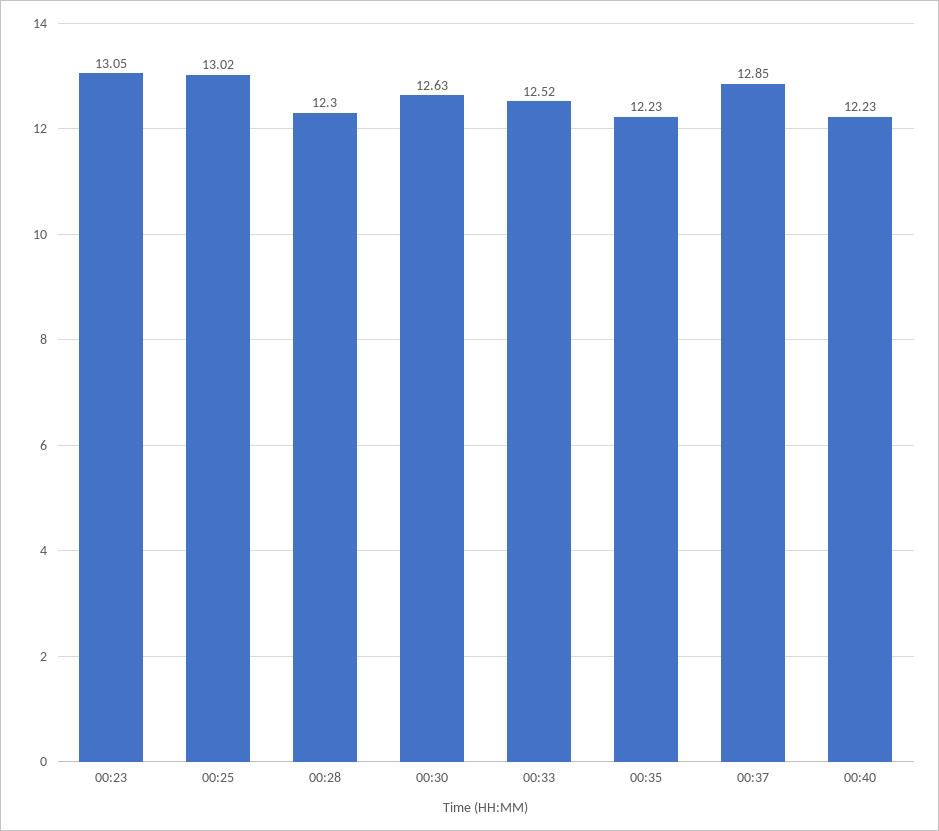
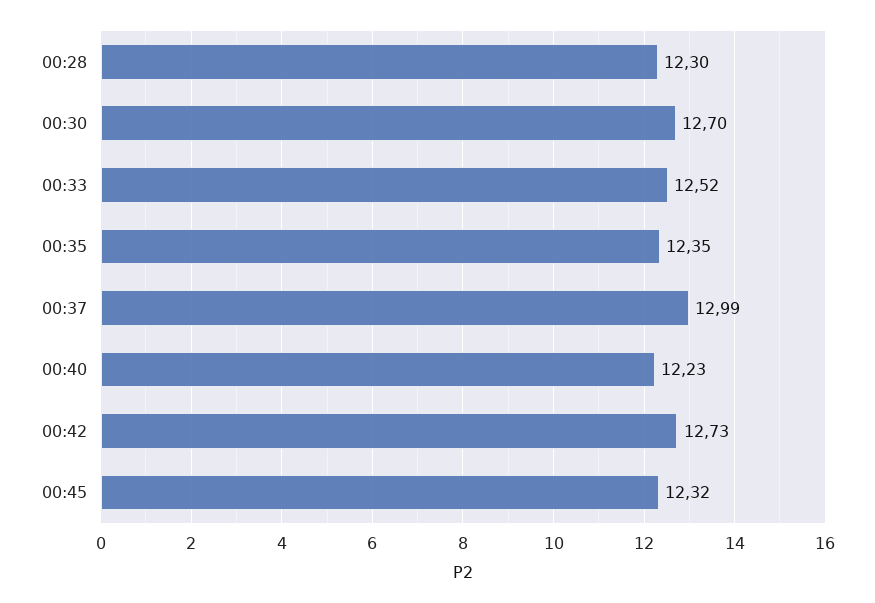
00:23: 13.05 -> none
00:25: 13.02 -> none
00:30: 12.63 -> 12.7
00:35: 12.23 -> 12.35
00:37: 12.85 -> 12.99
00:42: none -> 12.73
00:45: none -> 12.32

